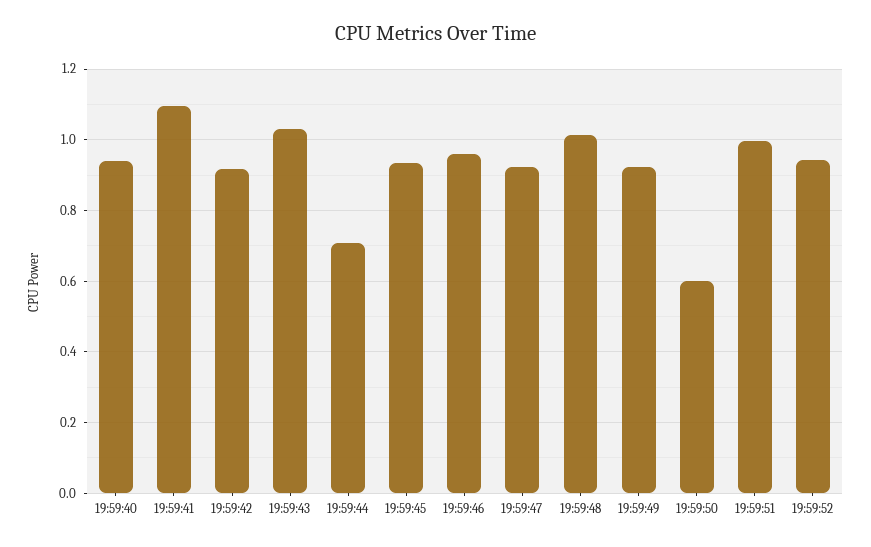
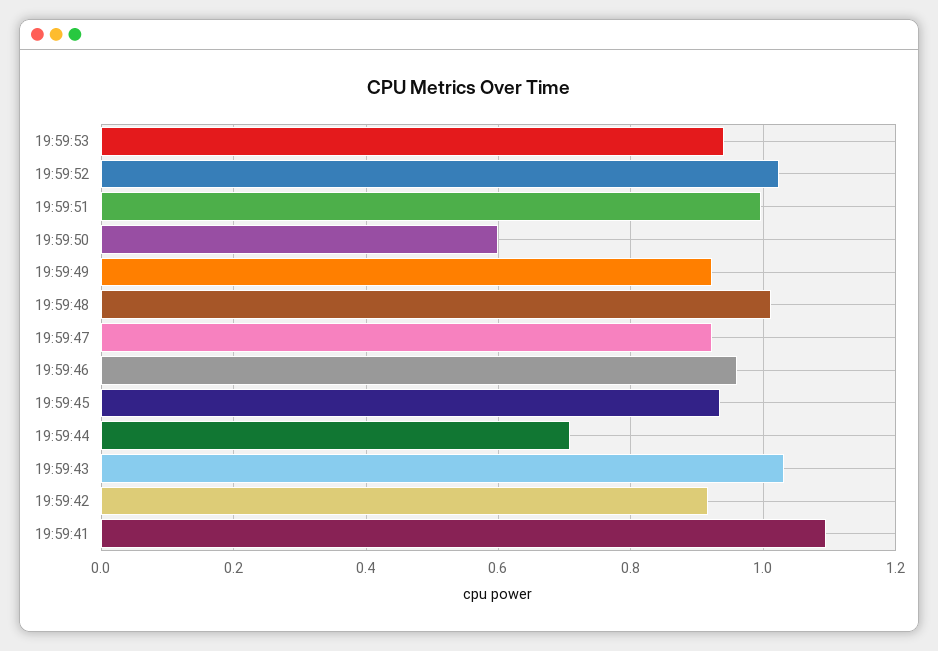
19:59:40: 0.94 -> none
19:59:52: 0.94 -> 1.02
19:59:53: none -> 0.94

